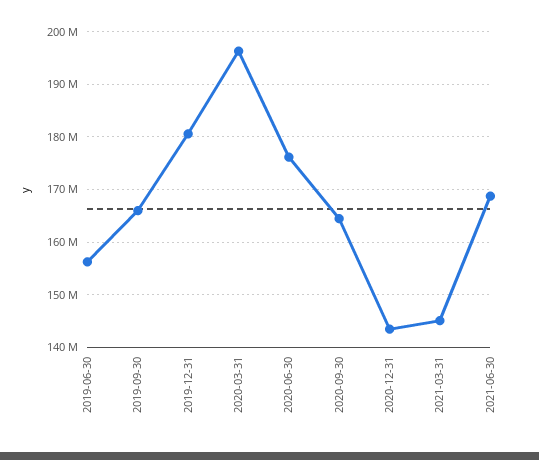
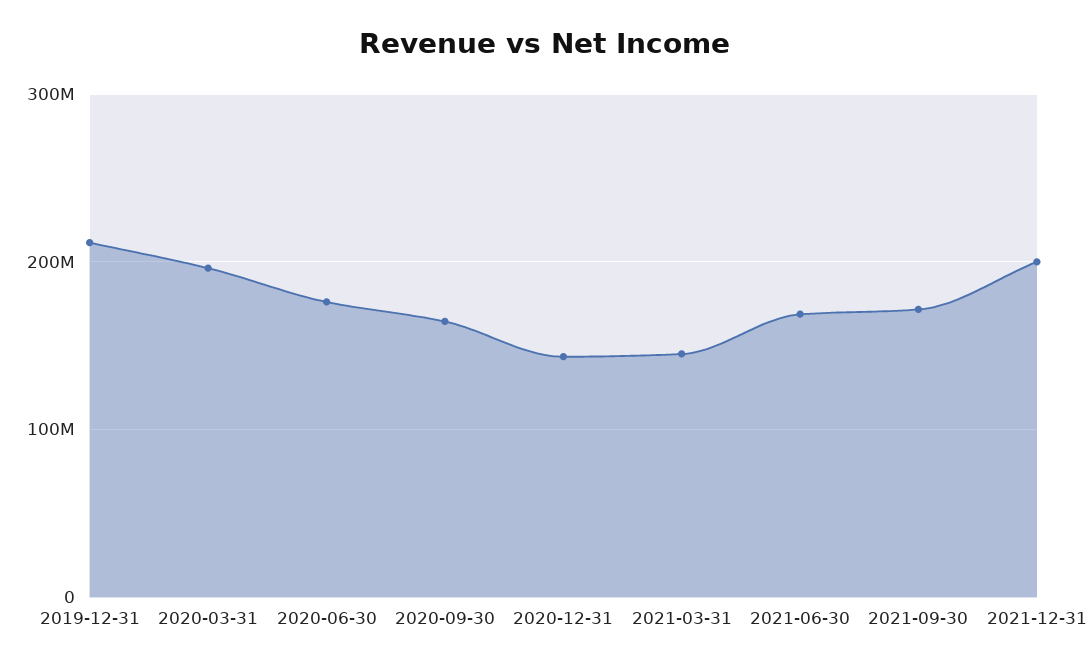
2019-06-30: 156000000 -> none
2019-09-30: 166000000 -> none
2019-12-31: 180000000 -> 210000000
2021-09-30: none -> 170000000
2021-12-31: none -> 200000000

